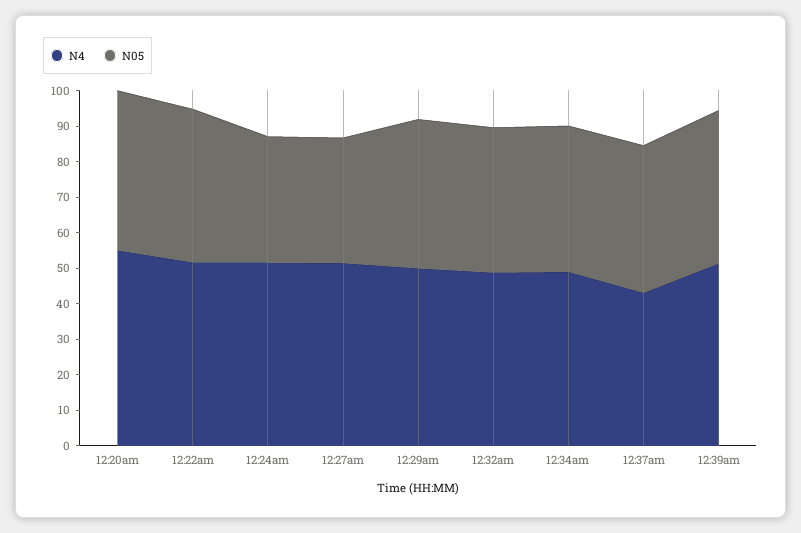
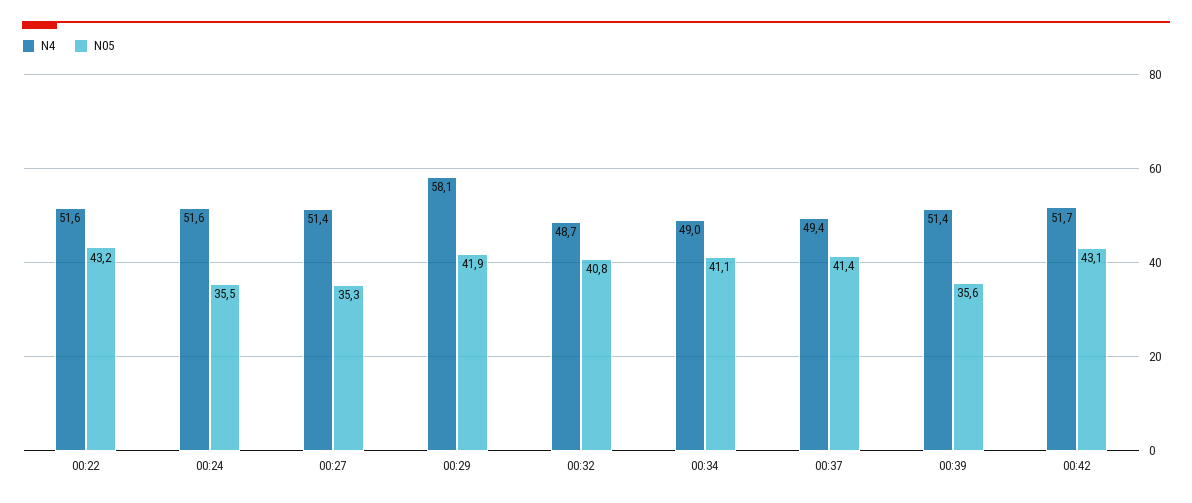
N4, 12:20am: 55 -> none
N05, 12:20am: 45 -> none
N4, 12:29am: 50 -> 58.1
N4, 12:37am: 42.5 -> 49.4
N05, 12:39am: 42.5 -> 35.6
N4, 00:42: none -> 51.7
N05, 00:42: none -> 43.1

